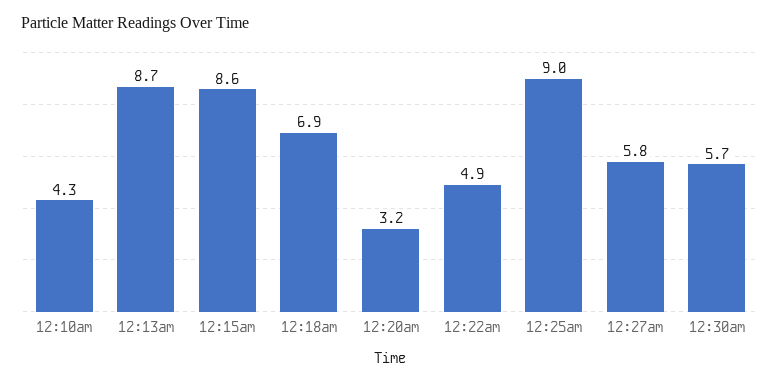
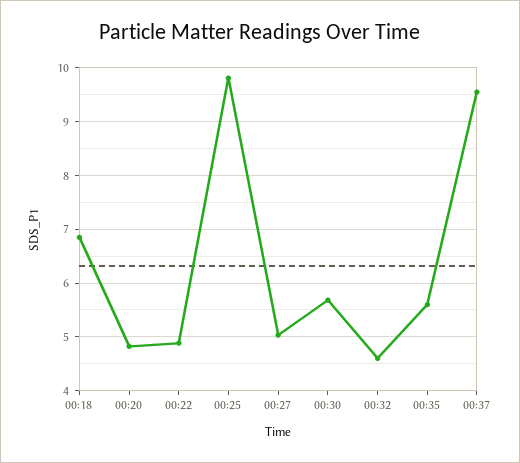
12:10am: 4.3 -> none
12:13am: 8.7 -> none
12:15am: 8.6 -> none
12:20am: 3.2 -> 4.8
12:25am: 9 -> 9.8
12:27am: 5.8 -> 5
00:32: none -> 4.6
00:35: none -> 5.6
00:37: none -> 9.6

